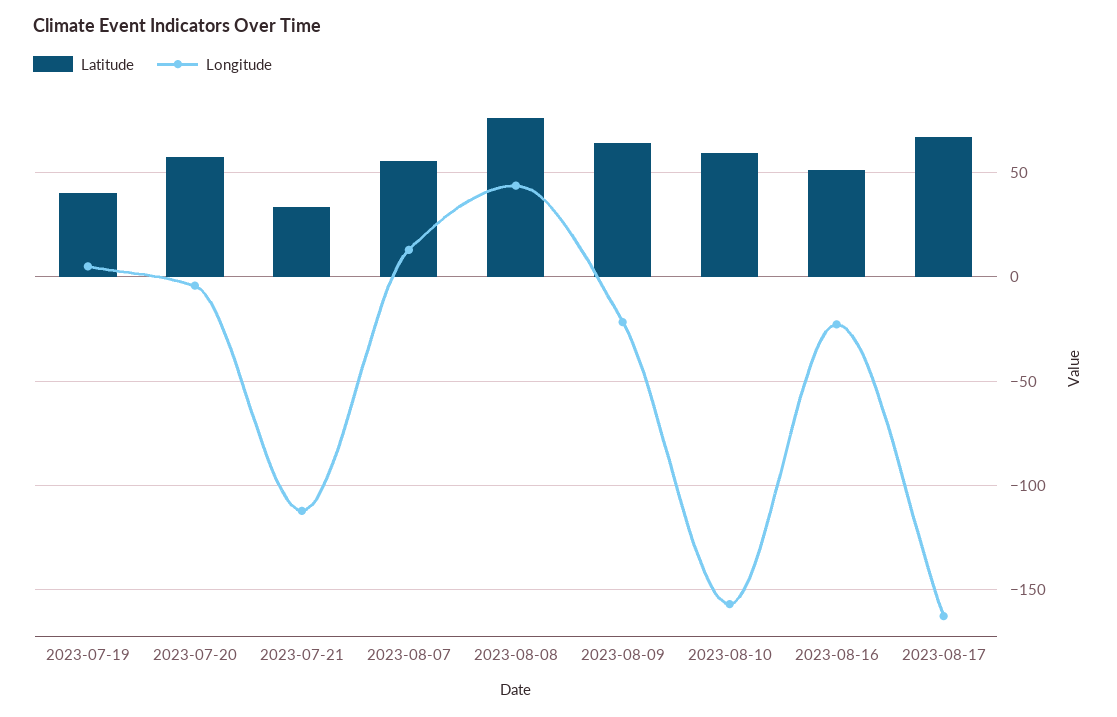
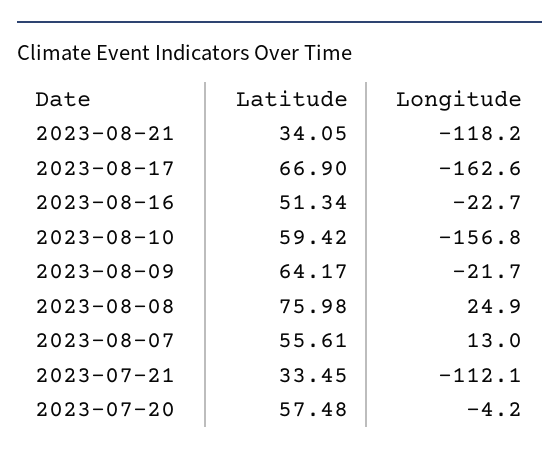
Latitude, 2023-07-19: 40 -> none
Longitude, 2023-07-19: 5 -> none
Longitude, 2023-08-08: 45 -> 24.9
Latitude, 2023-08-21: none -> 34.05
Longitude, 2023-08-21: none -> -118.2

